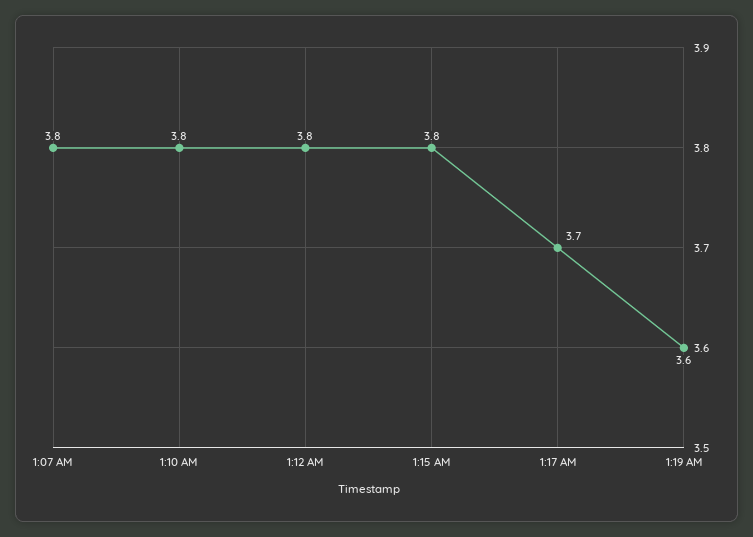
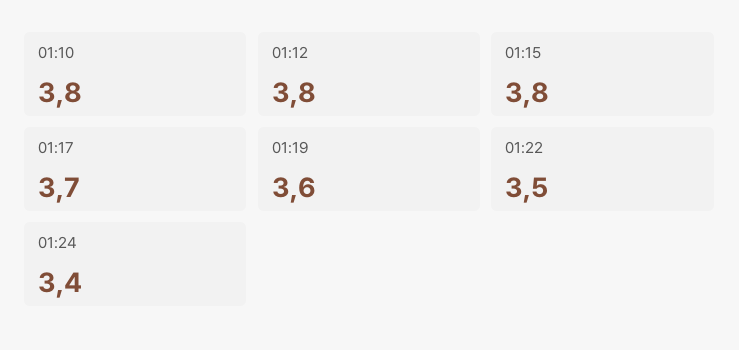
1:07 AM: 3.8 -> none
01:22: none -> 3.5
01:24: none -> 3.4

